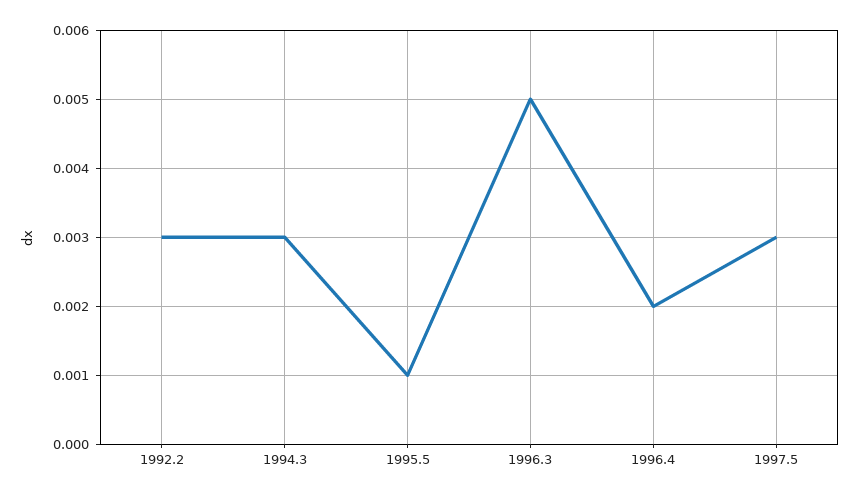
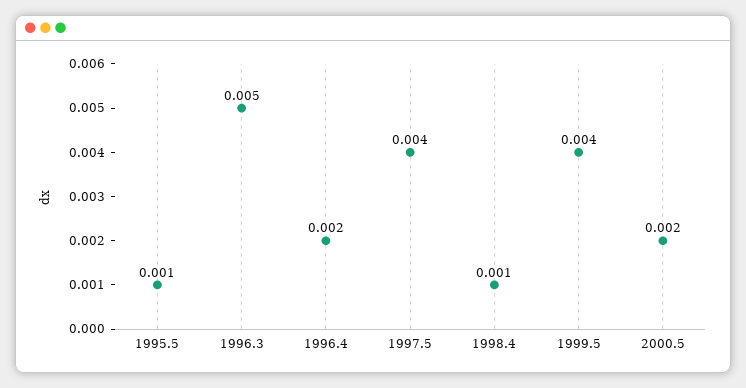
1992.2: 0.003 -> none
1994.3: 0.003 -> none
1997.5: 0.003 -> 0.004
1998.4: none -> 0.001
1999.5: none -> 0.004
2000.5: none -> 0.002

